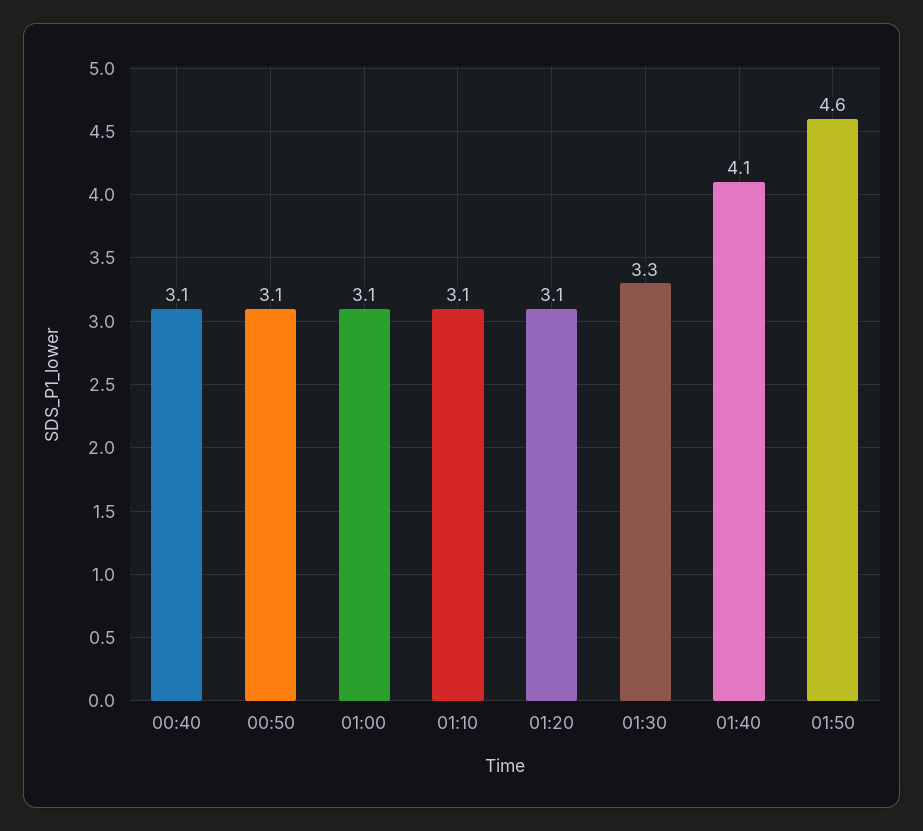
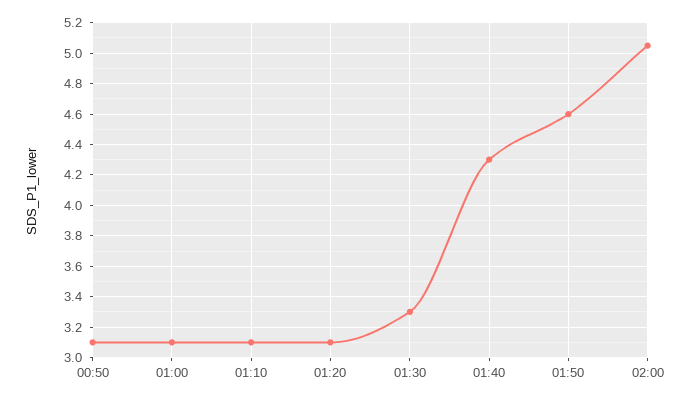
00:40: 3.1 -> none
01:40: 4.1 -> 4.3
02:00: none -> 5.05

